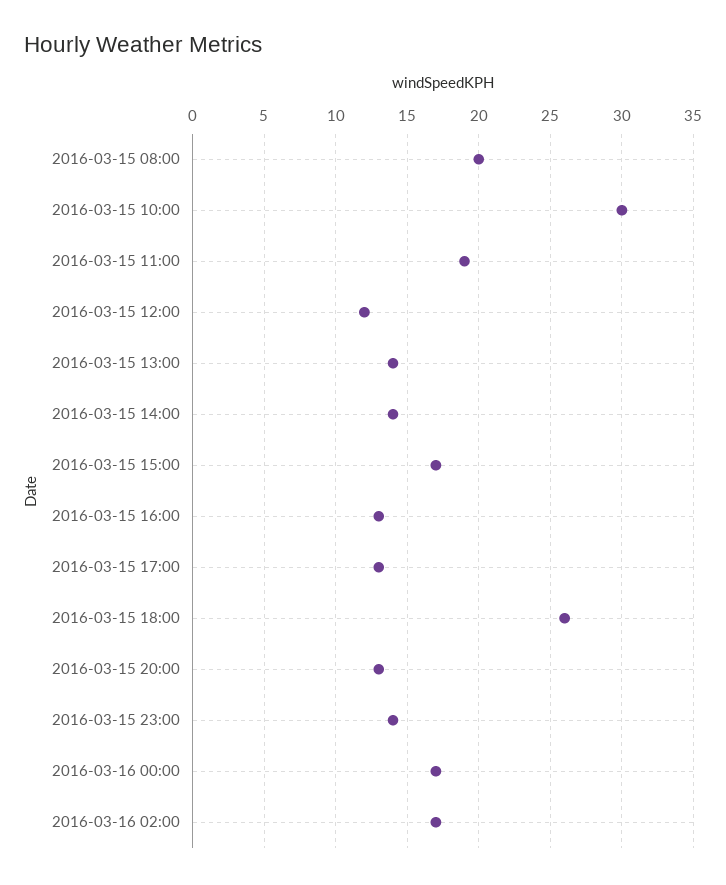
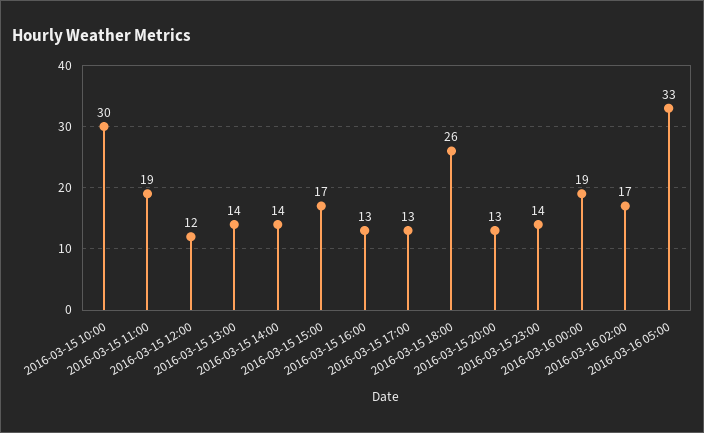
2016-03-15 08:00: 20 -> none
2016-03-16 00:00: 17 -> 19
2016-03-16 05:00: none -> 33

